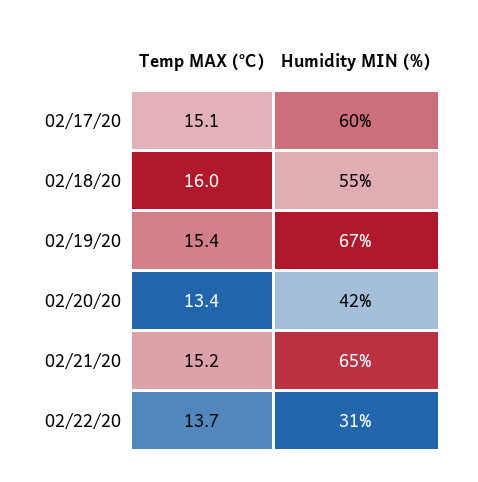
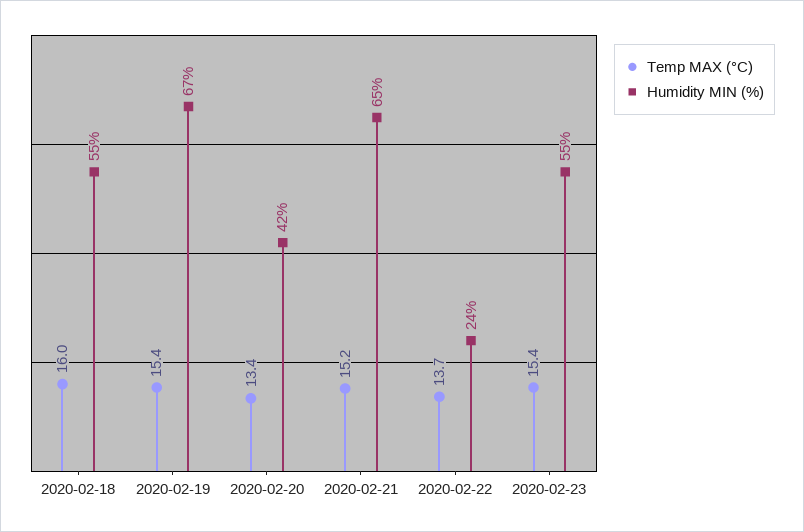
Temp MAX (°C), 02/17/20: 15.1 -> none
Humidity MIN (%), 02/17/20: 60 -> none
Humidity MIN (%), 02/22/20: 31 -> 24
Temp MAX (°C), 2020-02-23: none -> 15.4
Humidity MIN (%), 2020-02-23: none -> 55

